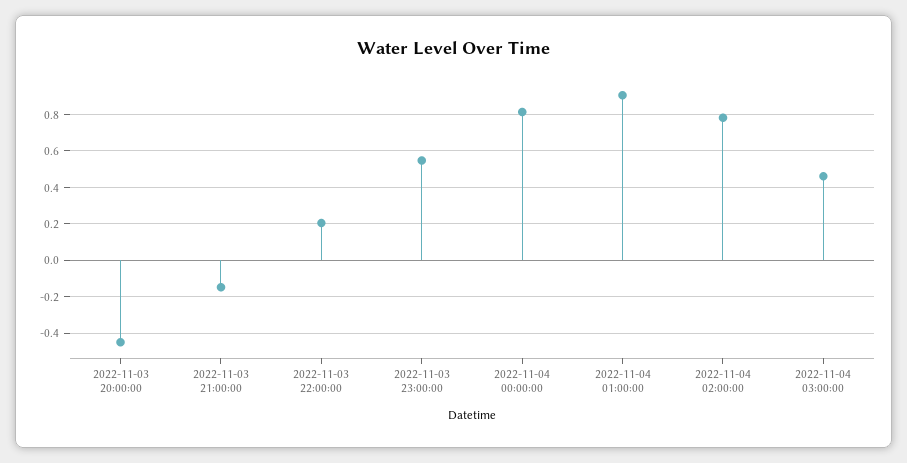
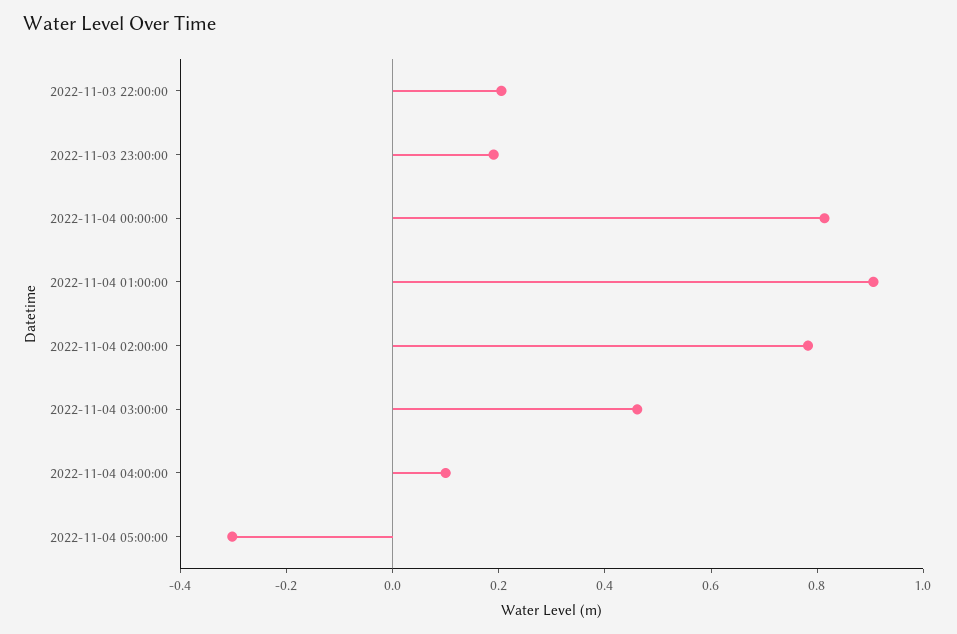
2022-11-03 20:00:00: -0.45 -> none
2022-11-03 21:00:00: -0.15 -> none
2022-11-03 23:00:00: 0.55 -> 0.2
2022-11-04 04:00:00: none -> 0.1
2022-11-04 05:00:00: none -> -0.3

